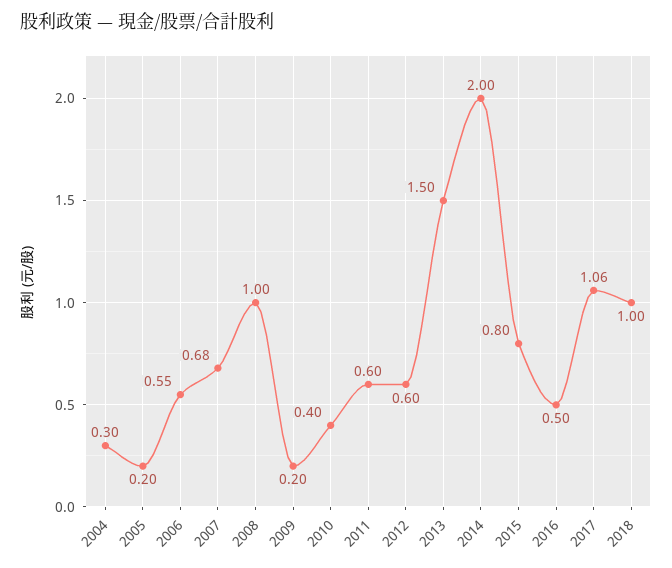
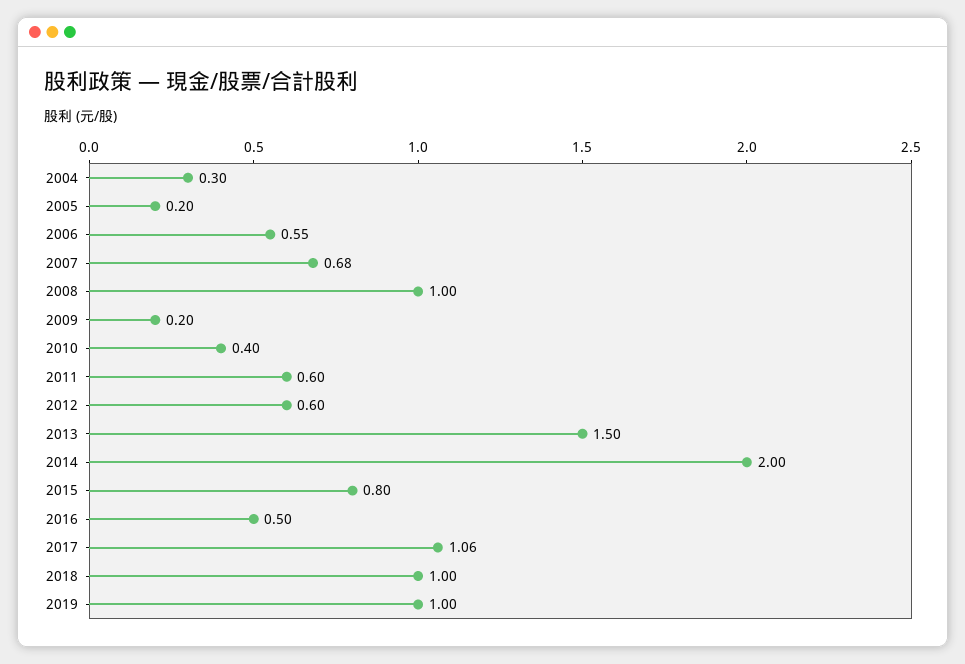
2019: none -> 1

